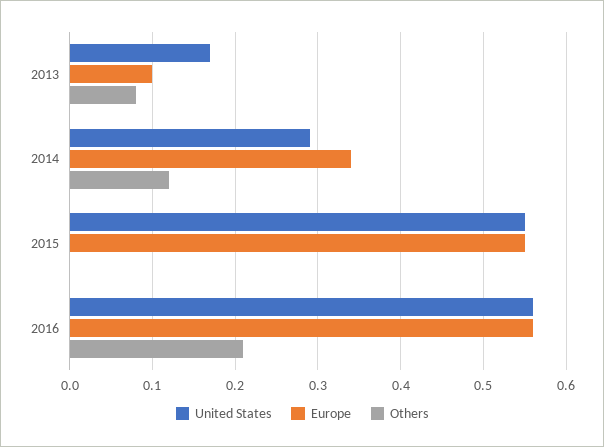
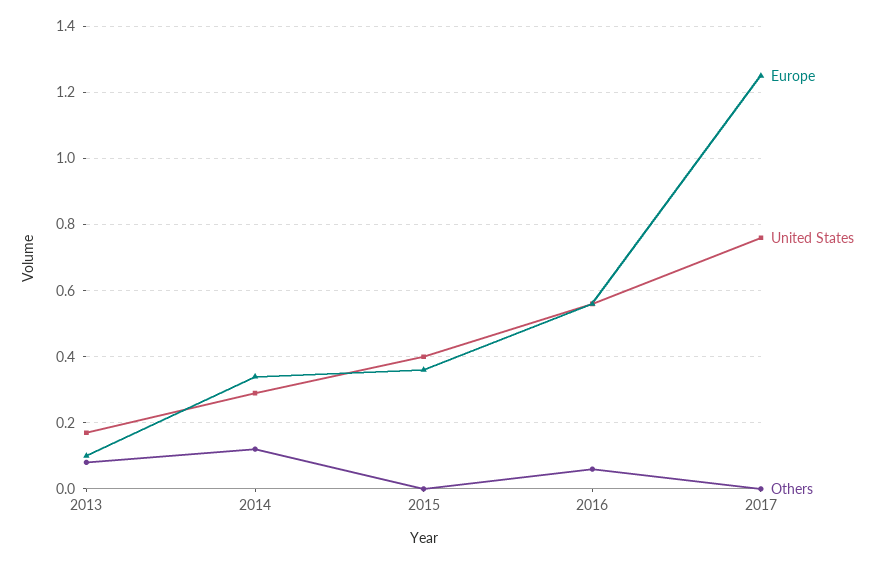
United States, 2015: 0.55 -> 0.4
Europe, 2015: 0.55 -> 0.35
Others, 2016: 0.21 -> 0.05
Europe, 2017: none -> 1.25
United States, 2017: none -> 0.75
Others, 2017: none -> 0

